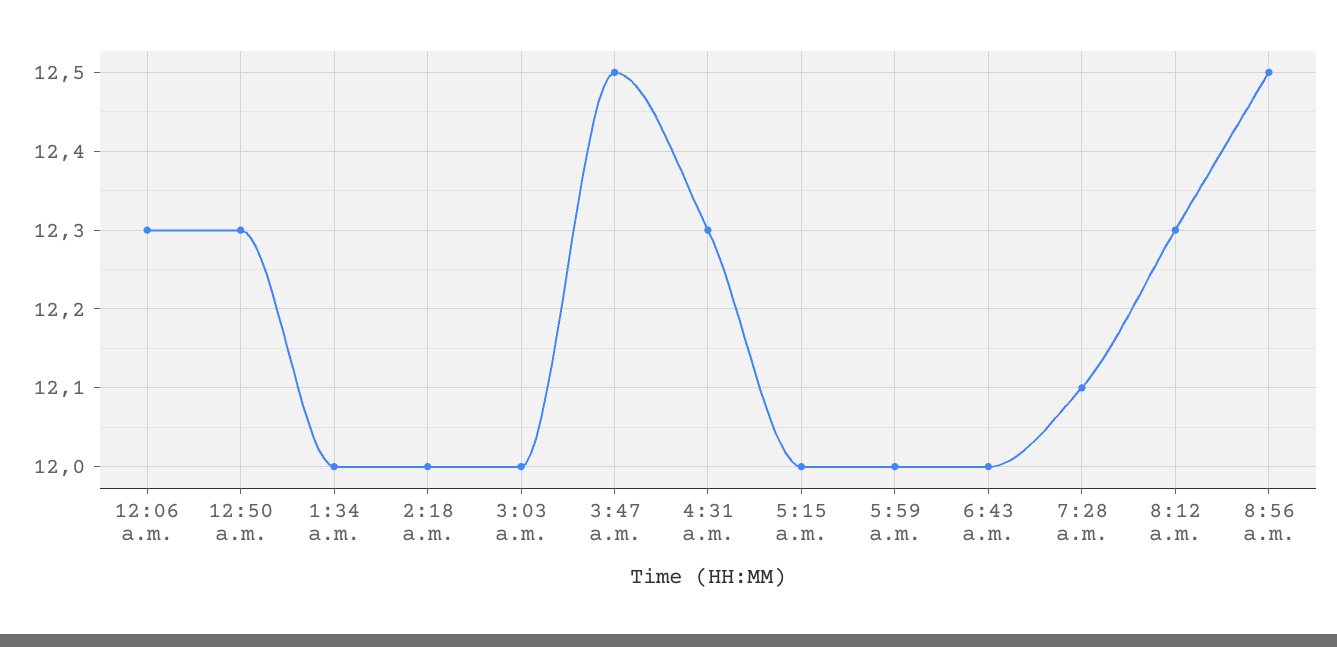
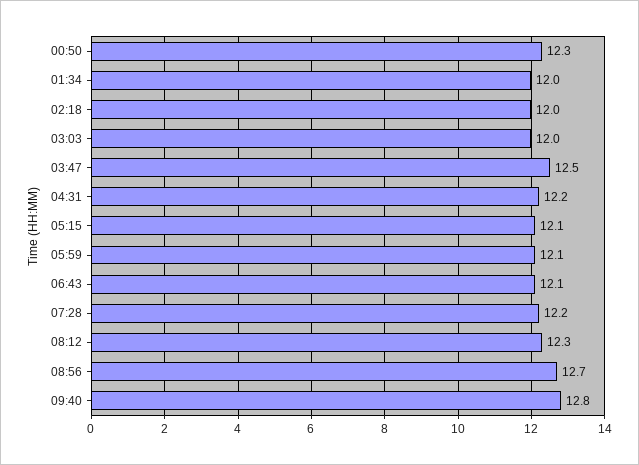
12:06 a.m.: 12.3 -> none
4:31 a.m.: 12.3 -> 12.2
5:15 a.m.: 12 -> 12.1
5:59 a.m.: 12 -> 12.1
6:43 a.m.: 12 -> 12.1
7:28 a.m.: 12.1 -> 12.2
8:56 a.m.: 12.5 -> 12.7
09:40: none -> 12.8

